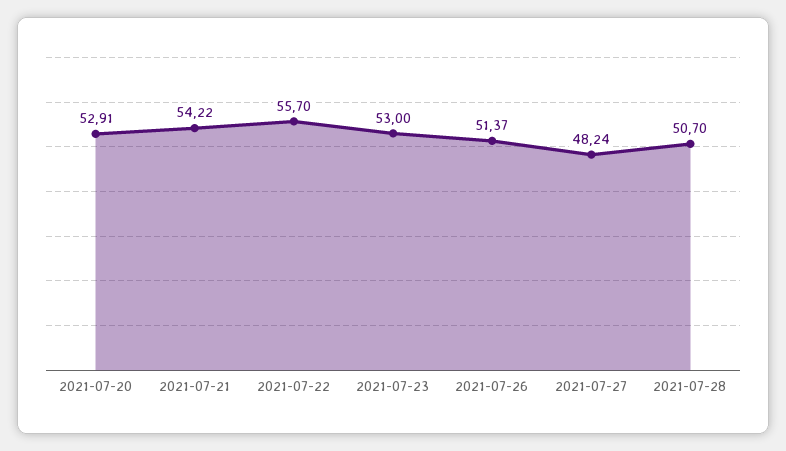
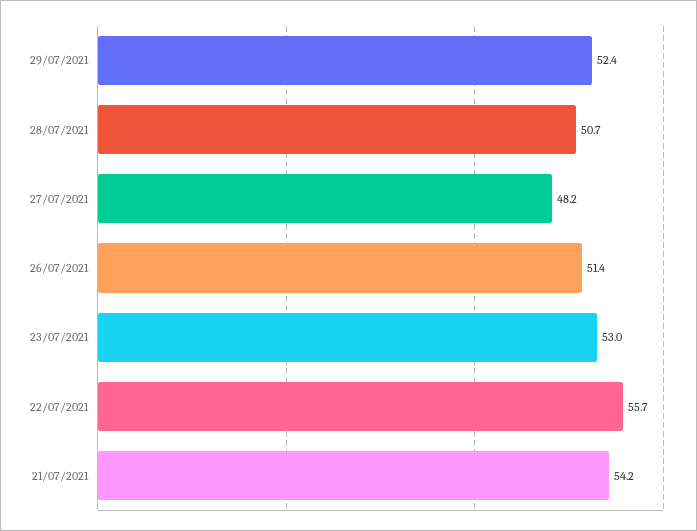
2021-07-20: 52.91 -> none
29/07/2021: none -> 52.4

